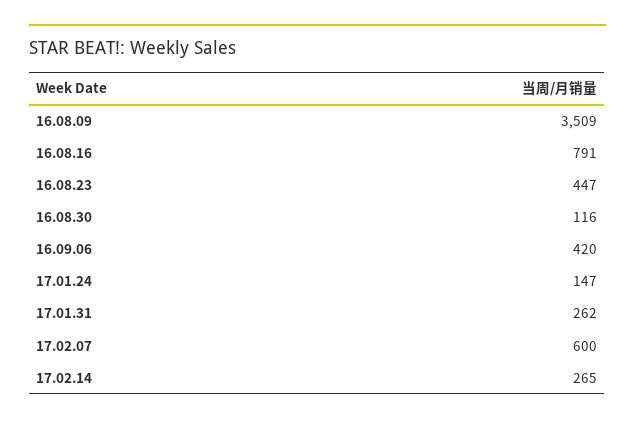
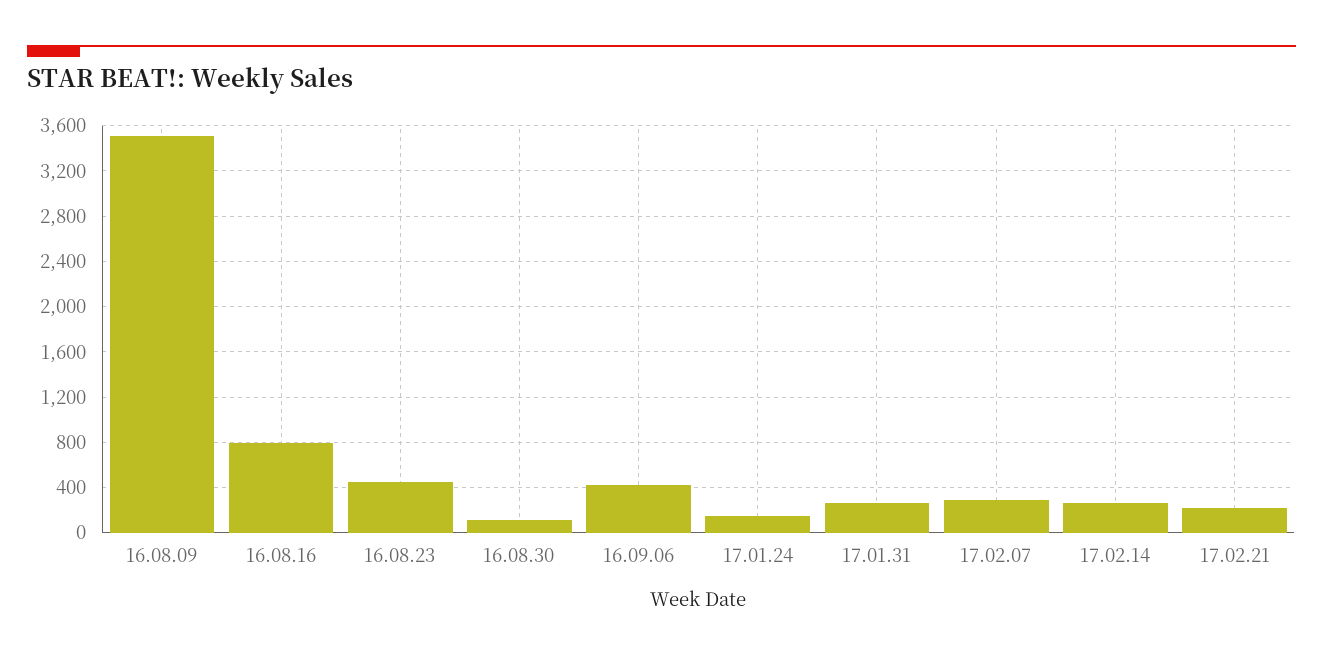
17.02.07: 600 -> 300
17.02.21: none -> 200

